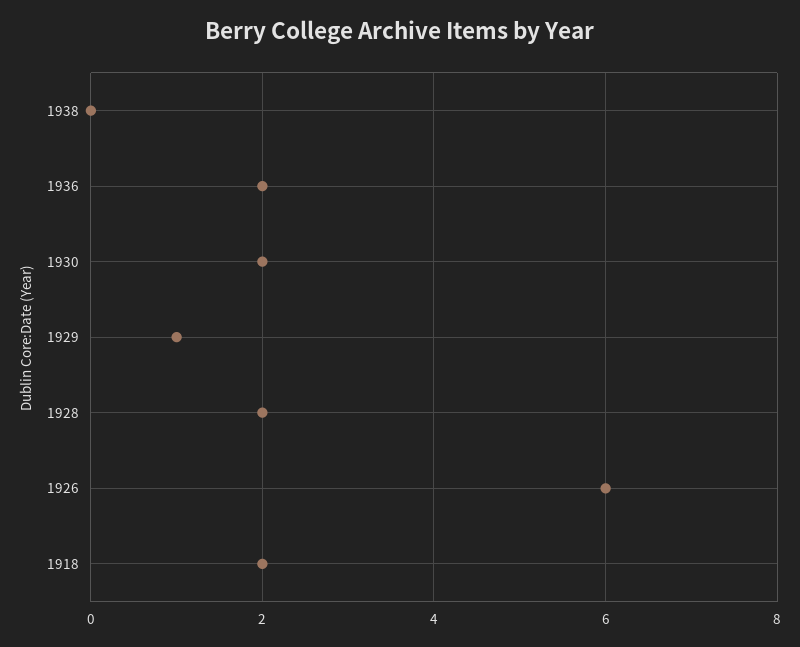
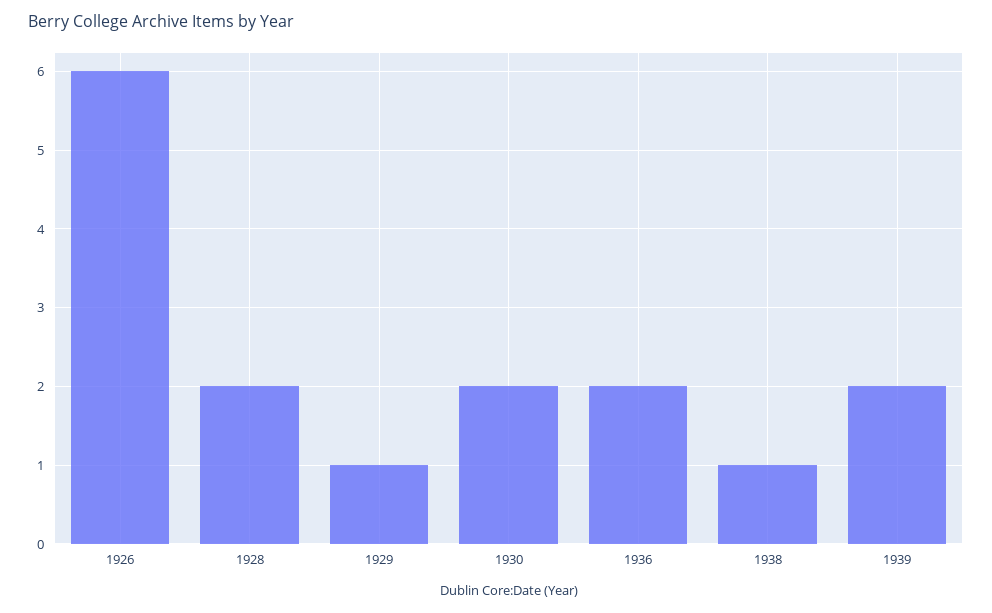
1938: 0 -> 1
1918: 2 -> none
1939: none -> 2

